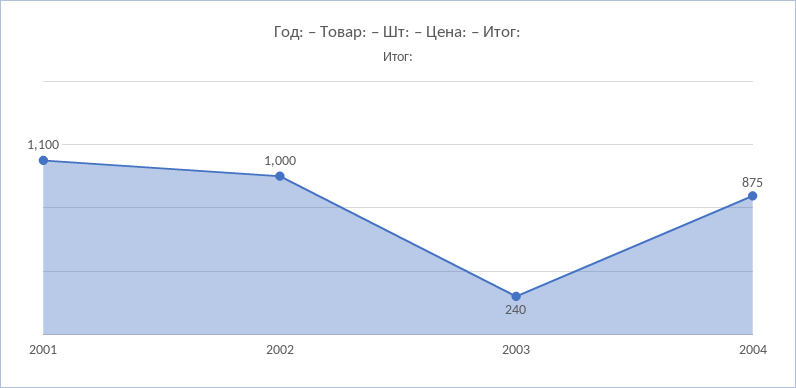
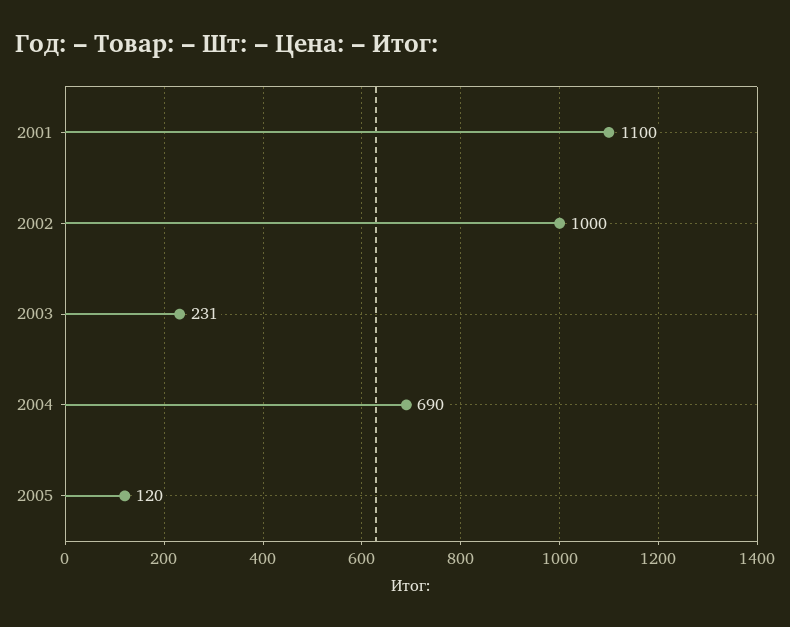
2003: 240 -> 231
2004: 875 -> 690
2005: none -> 120

